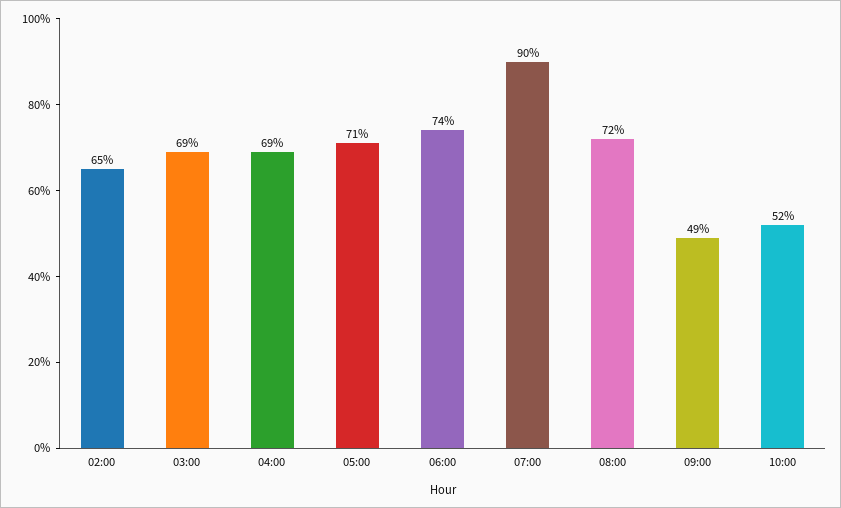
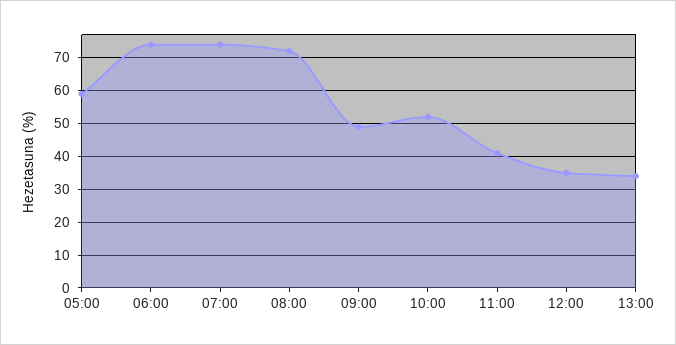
02:00: 65 -> none
03:00: 69 -> none
04:00: 69 -> none
05:00: 71 -> 60
07:00: 90 -> 75
11:00: none -> 40
12:00: none -> 35
13:00: none -> 35

